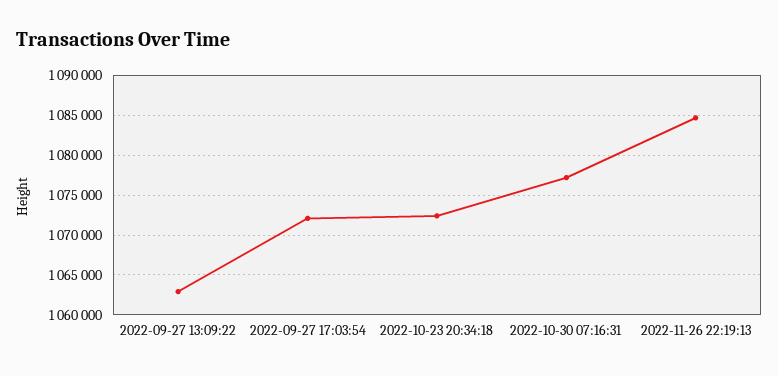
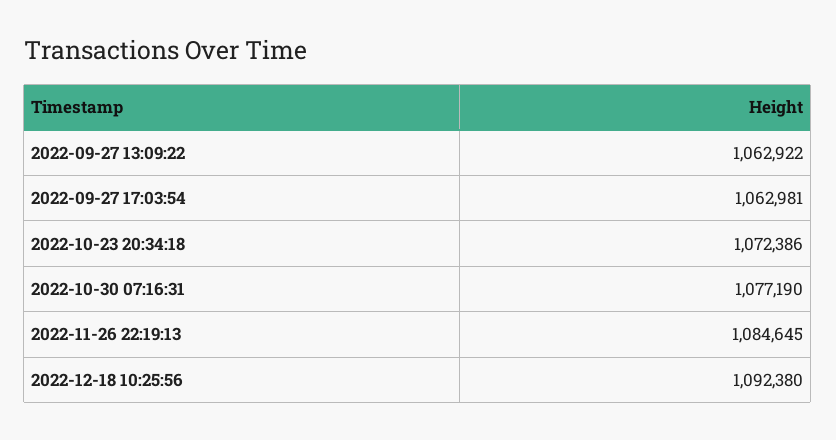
2022-09-27 17:03:54: 1072000 -> 1062981
2022-12-18 10:25:56: none -> 1092380

